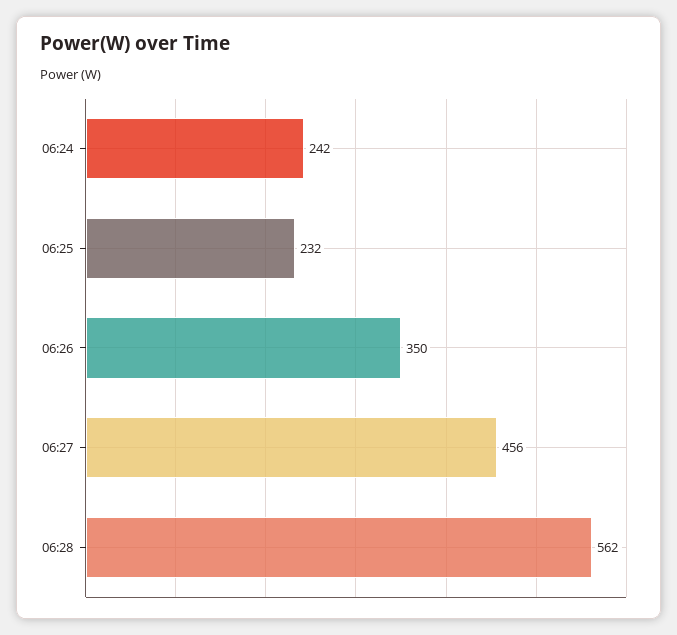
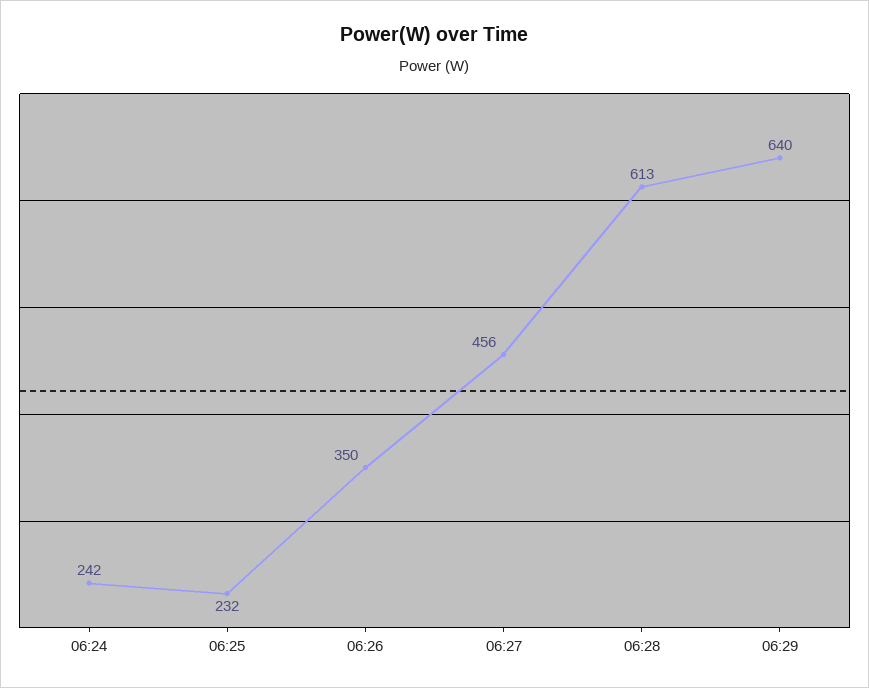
06:28: 562 -> 613
06:29: none -> 640

